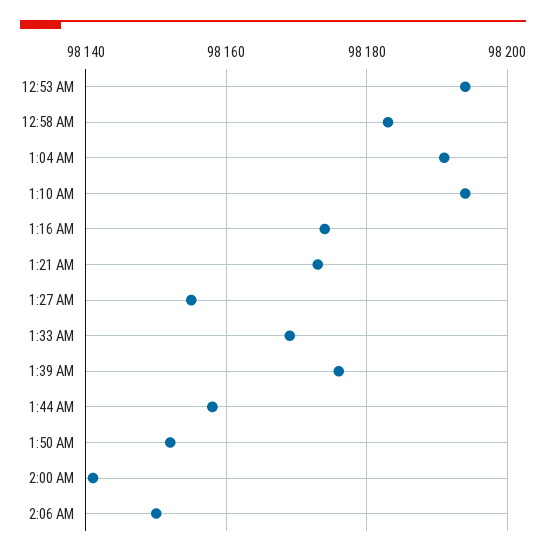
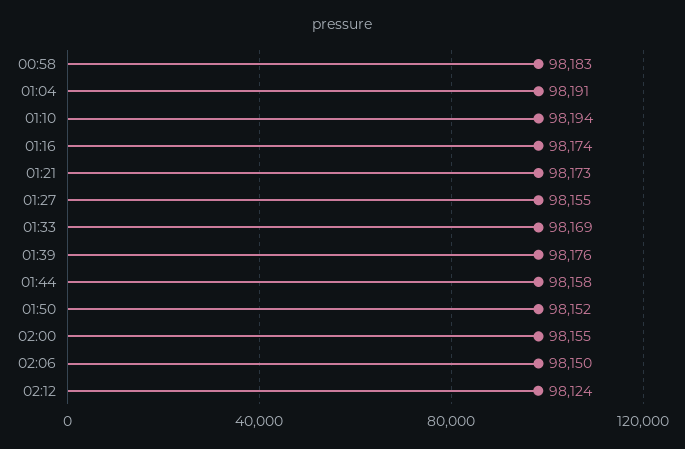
12:53 AM: 98195 -> none
2:00 AM: 98140 -> 98155
02:12: none -> 98124

